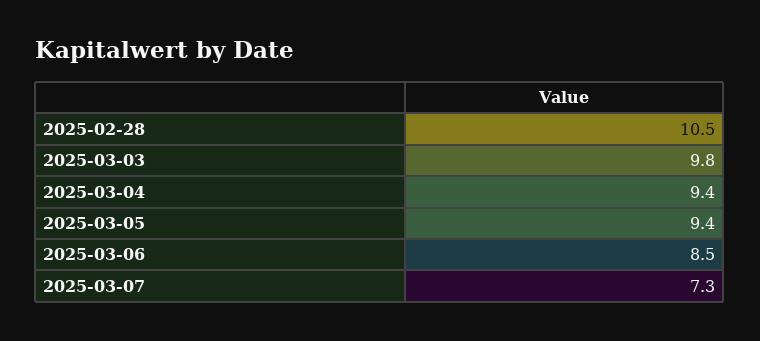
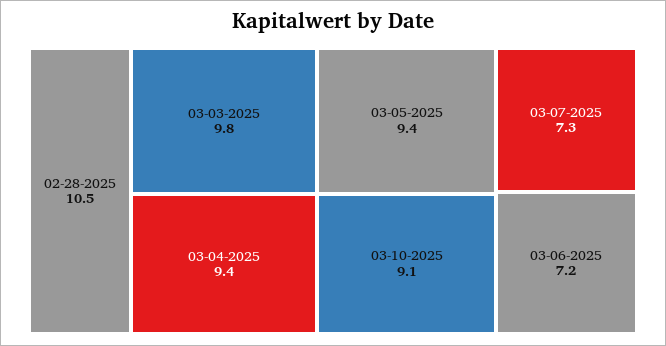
2025-03-06: 8.5 -> 7.2
03-10-2025: none -> 9.1

